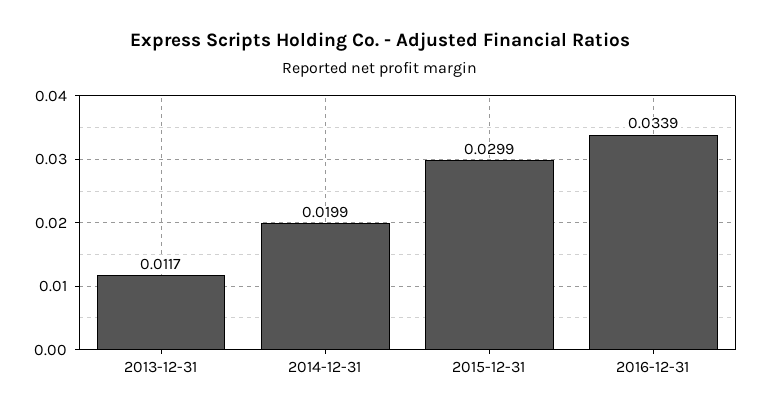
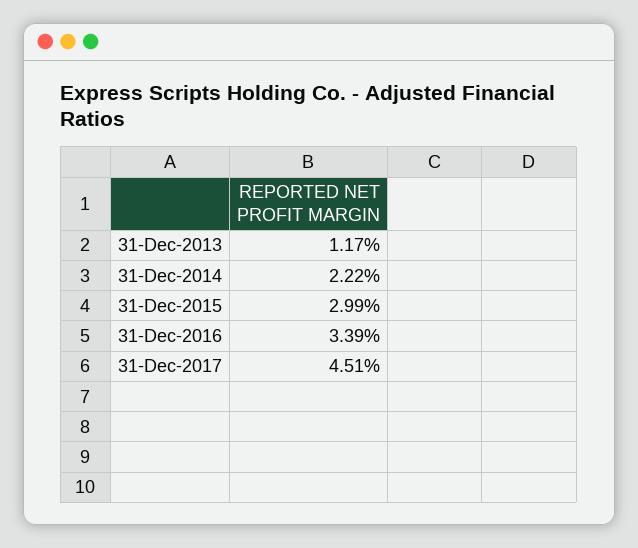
2014-12-31: 0.0199 -> 0.0222
31-Dec-2017: none -> 0.0451

